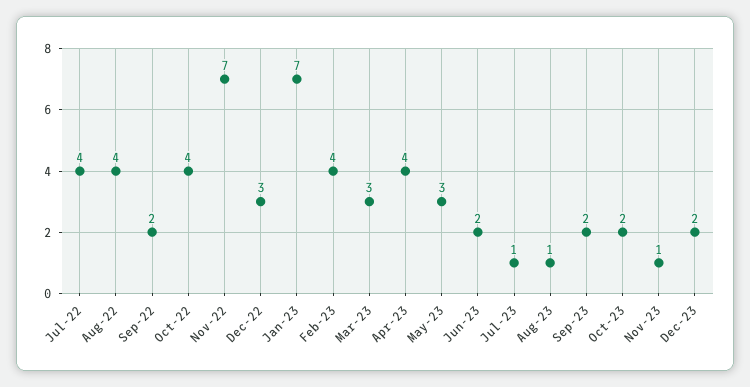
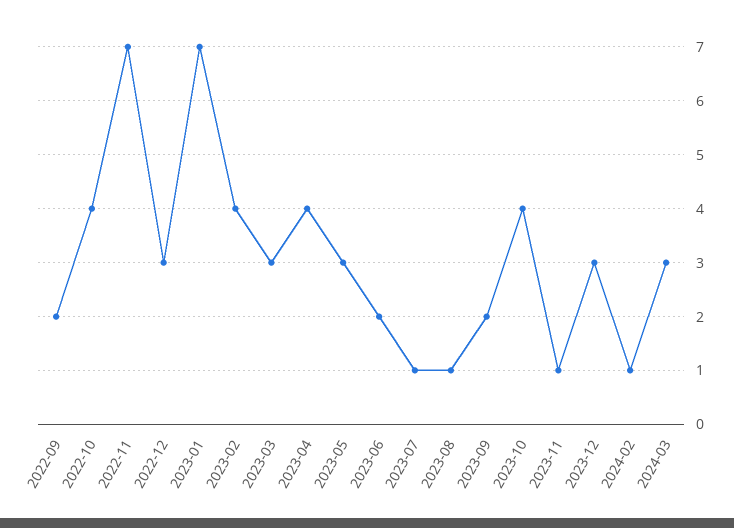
Jul-22: 4 -> none
Aug-22: 4 -> none
Oct-23: 2 -> 4
Dec-23: 2 -> 3
2024-02: none -> 1
2024-03: none -> 3

